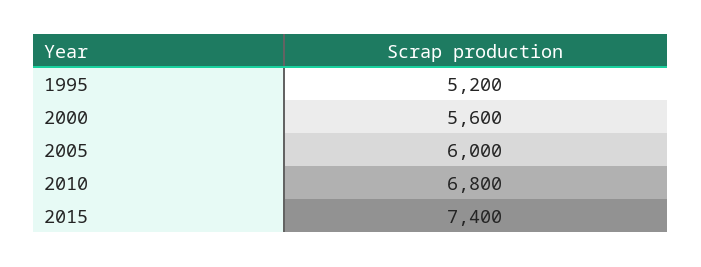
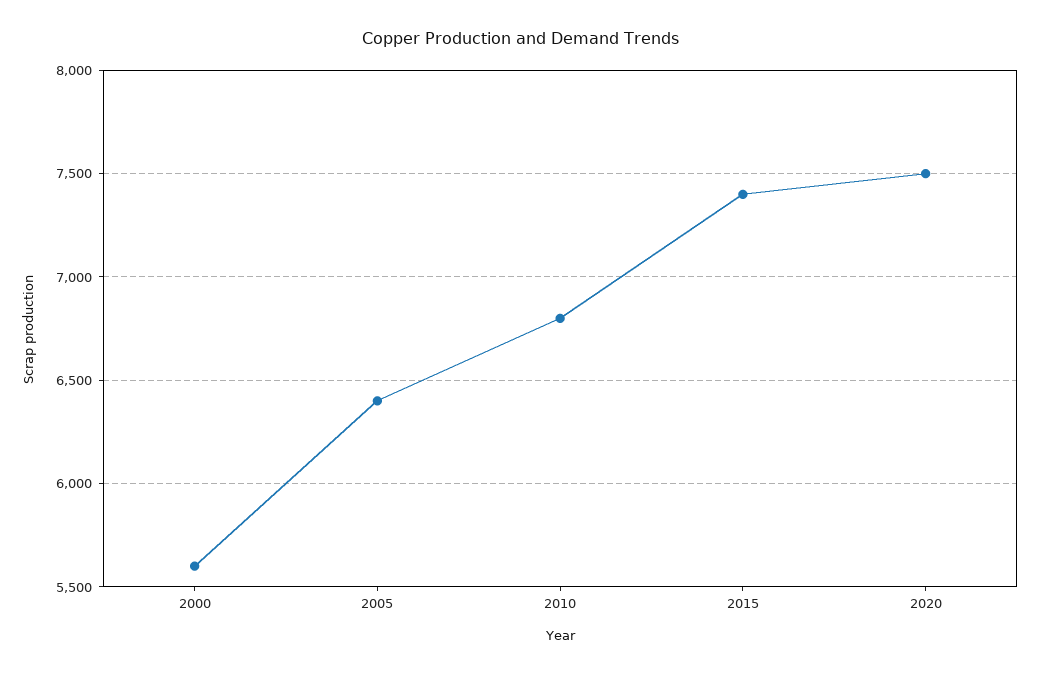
1995: 5200 -> none
2005: 6000 -> 6400
2020: none -> 7500

